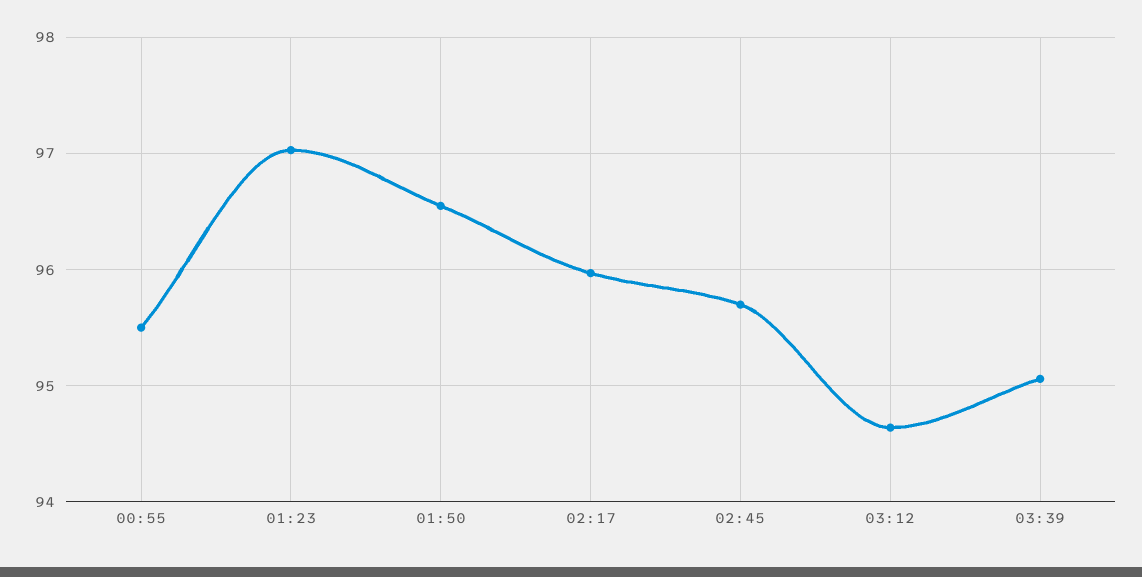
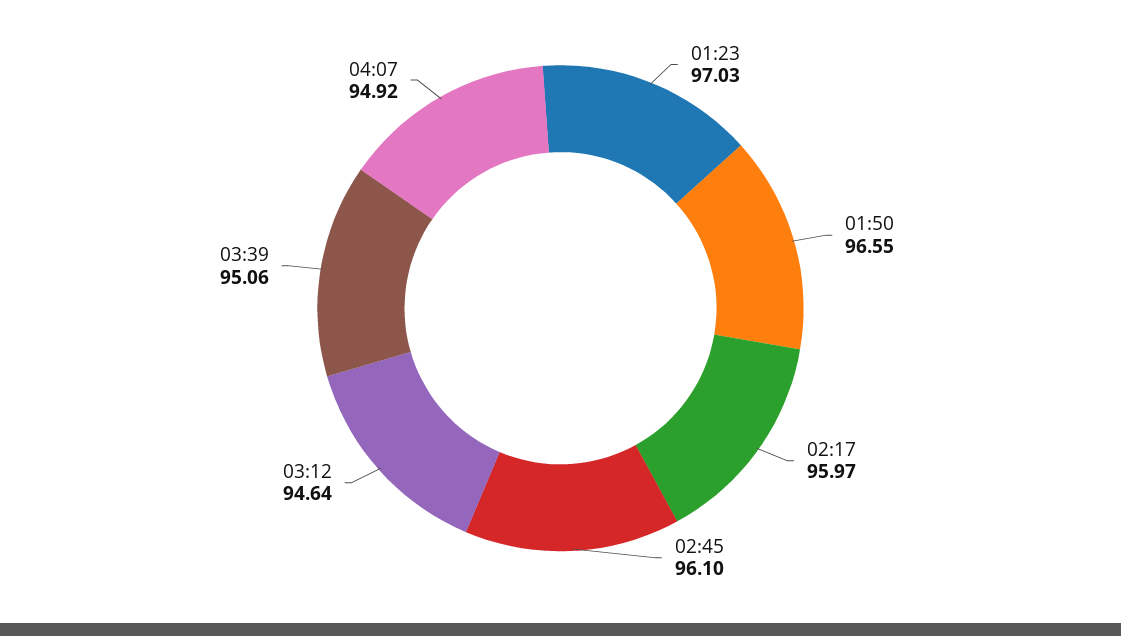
00:55: 95.5 -> none
02:45: 95.7 -> 96.1
04:07: none -> 94.92

